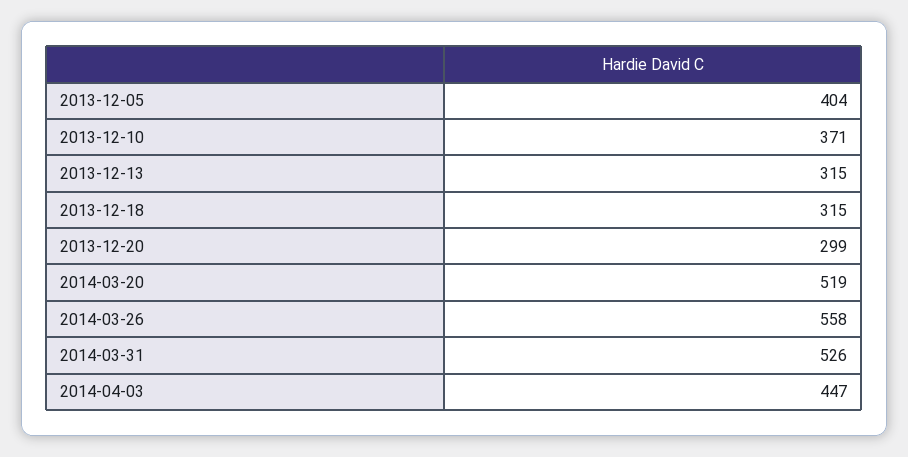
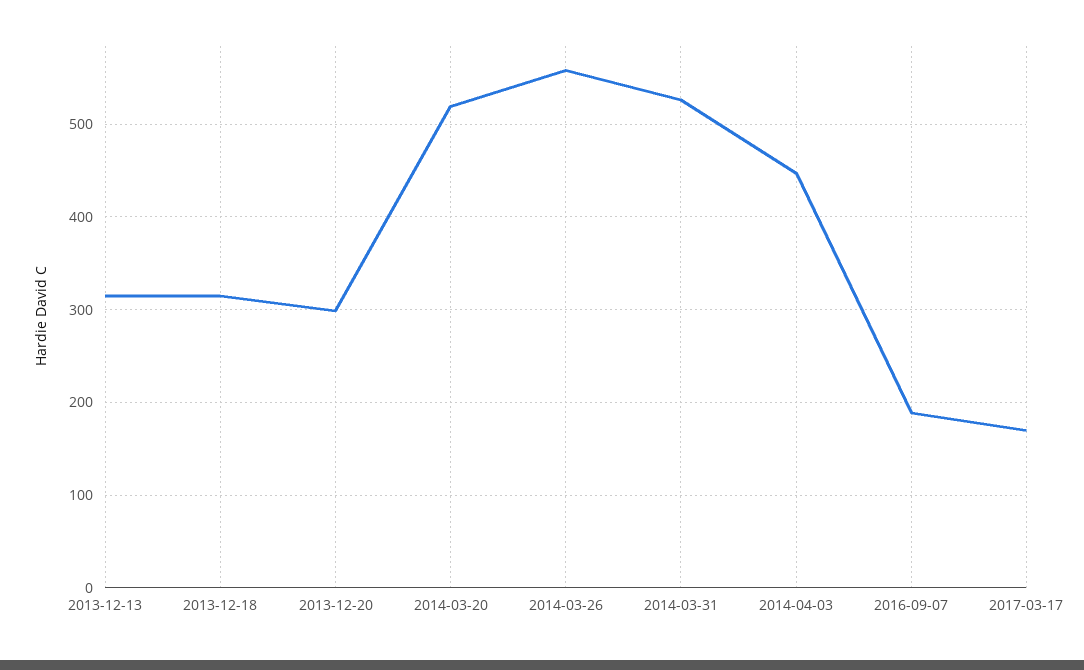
2013-12-05: 404 -> none
2013-12-10: 371 -> none
2016-09-07: none -> 190
2017-03-17: none -> 170

